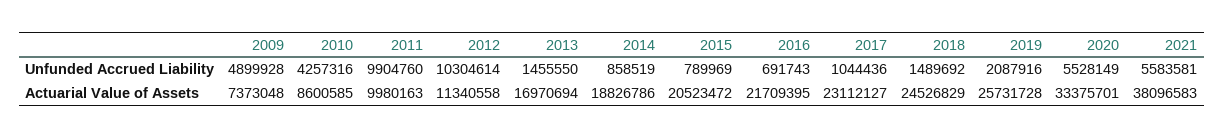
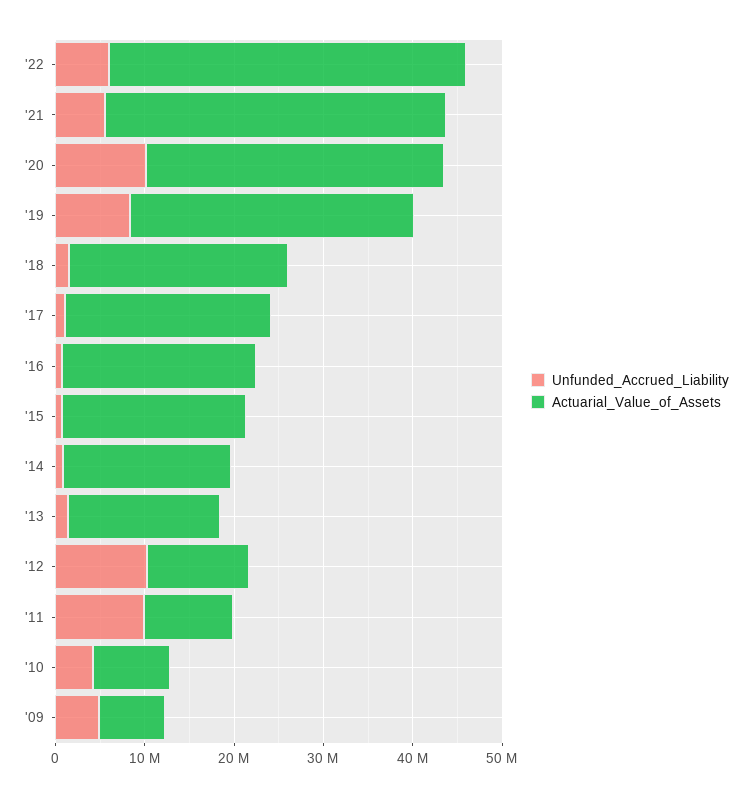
Unfunded Accrued Liability, 2019: 2087916 -> 8000000
Unfunded Accrued Liability, 2020: 5528149 -> 10000000
Actuarial Value of Assets, 2019: 25731728 -> 32000000
Unfunded Accrued Liability, '22: none -> 6000000
Actuarial Value of Assets, '22: none -> 40000000

